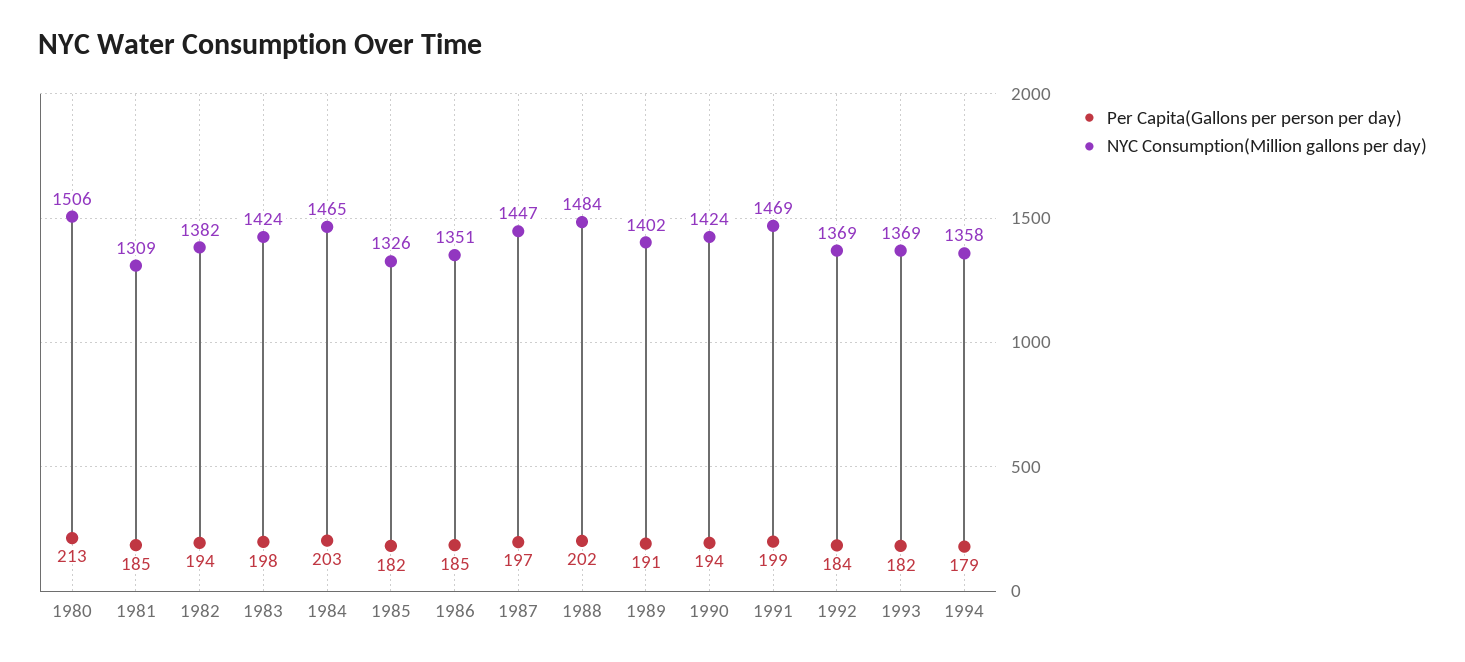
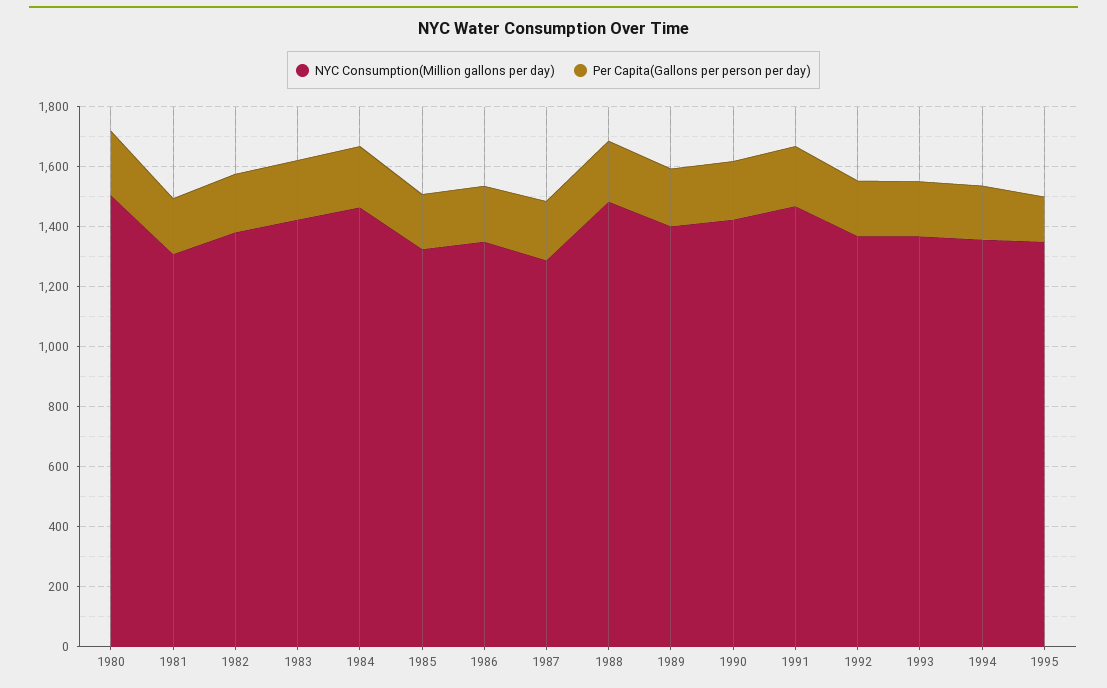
NYC Consumption(Million gallons per day), 1987: 1447 -> 1300
NYC Consumption(Million gallons per day), 1995: none -> 1350
Per Capita(Gallons per person per day), 1995: none -> 150

